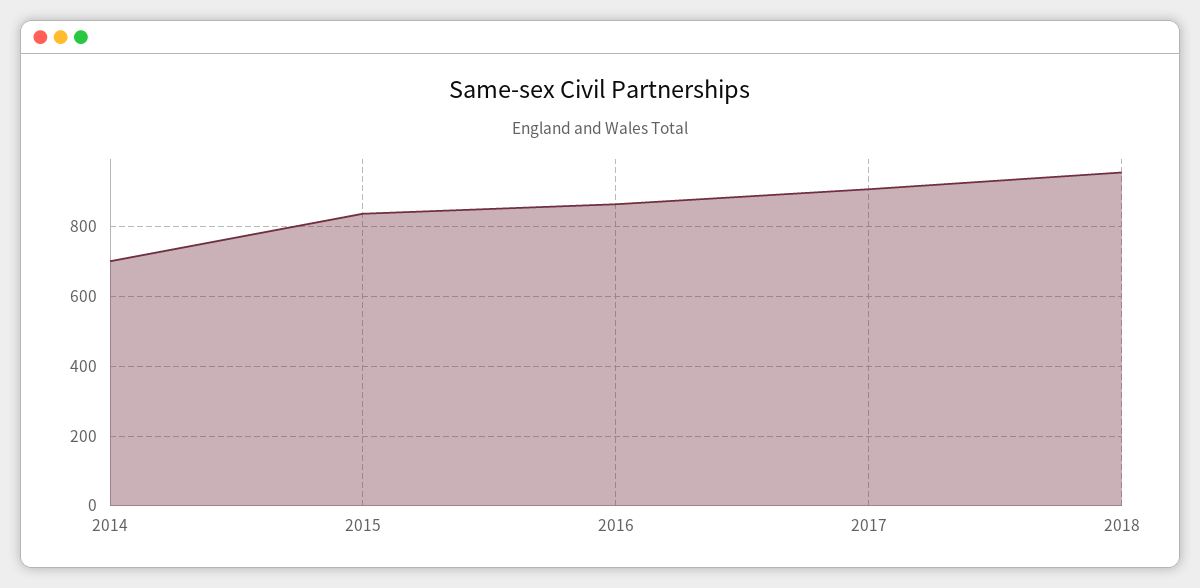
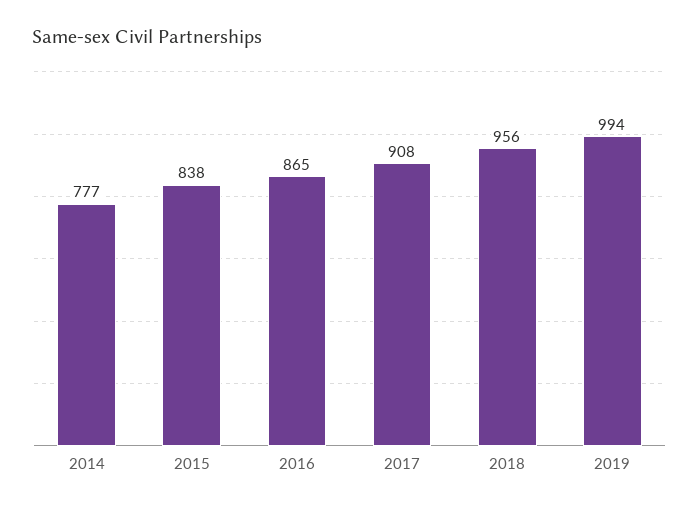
2014: 700 -> 777
2019: none -> 994

